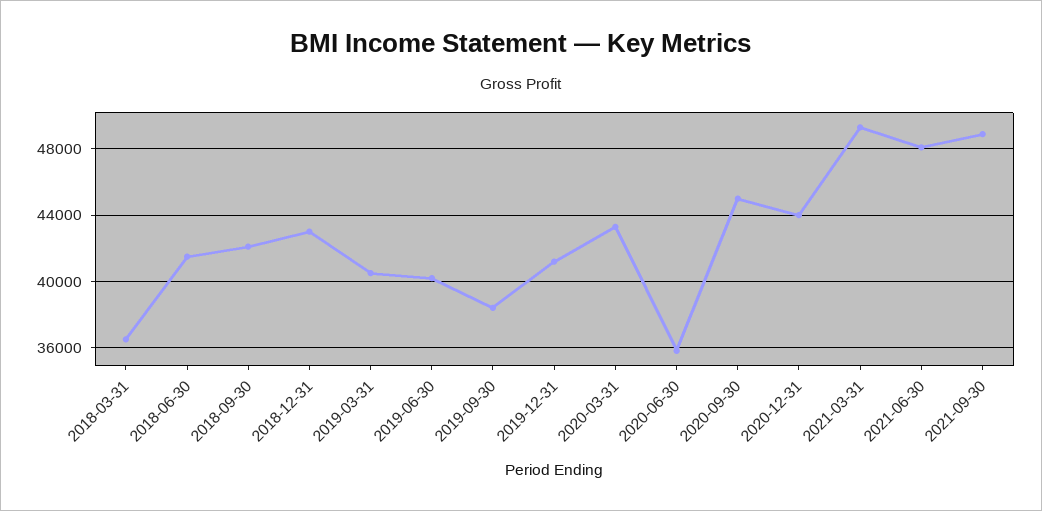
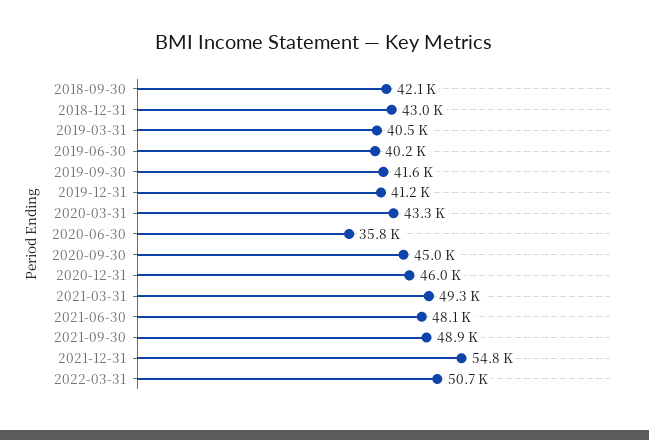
2018-03-31: 36500 -> none
2018-06-30: 41500 -> none
2019-09-30: 38500 -> 41600
2020-12-31: 44000 -> 46000
2021-12-31: none -> 54800
2022-03-31: none -> 50700

